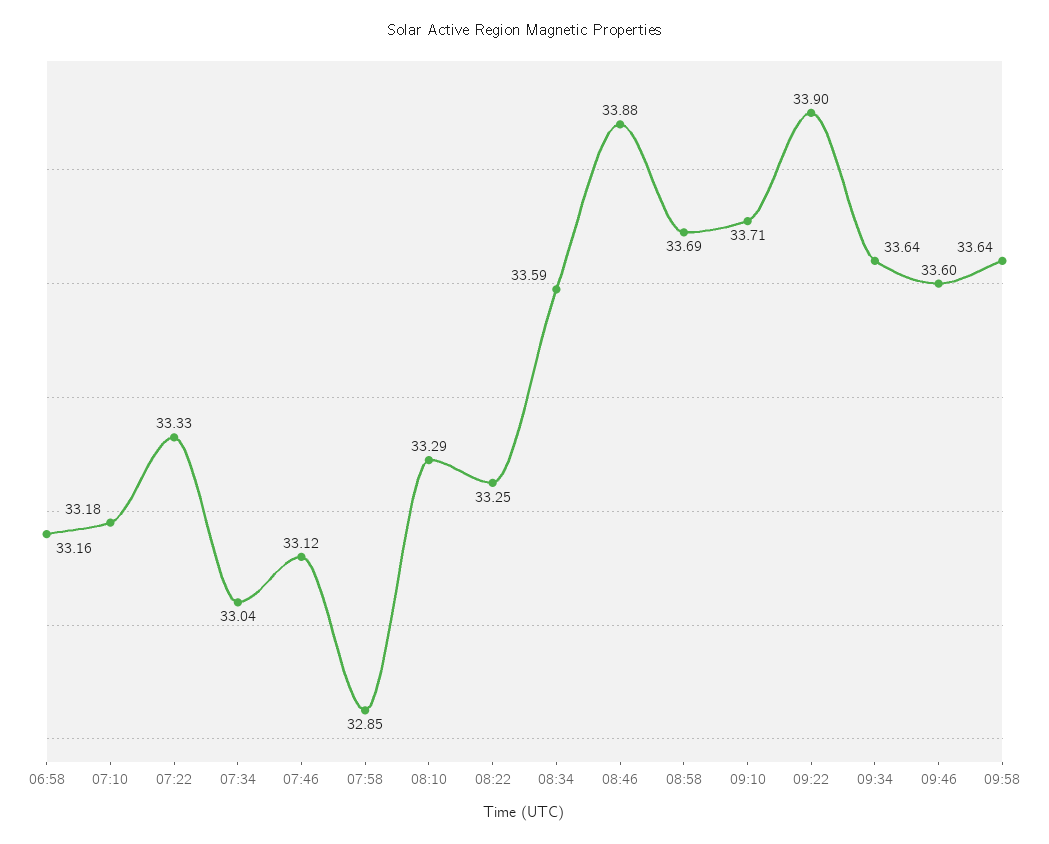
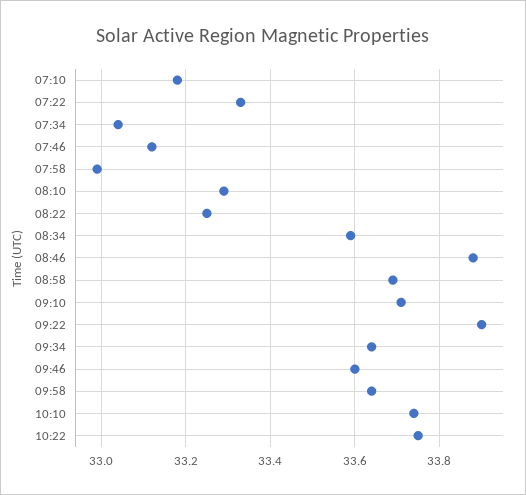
06:58: 33.16 -> none
07:58: 32.85 -> 33
10:10: none -> 33.75
10:22: none -> 33.75

